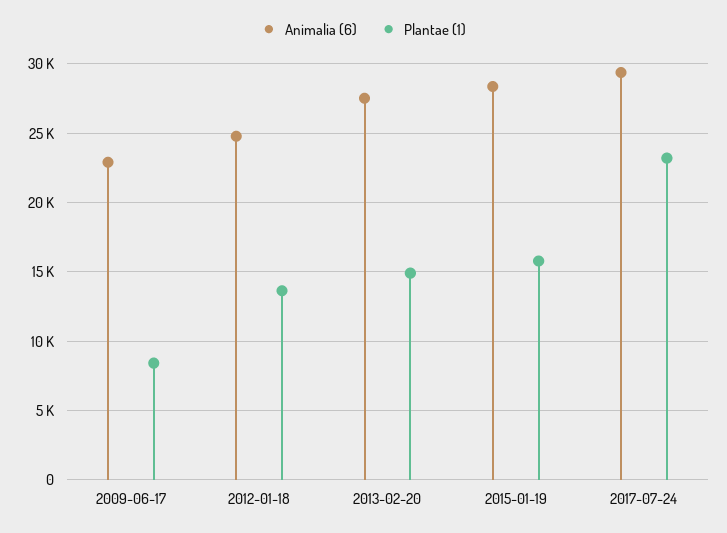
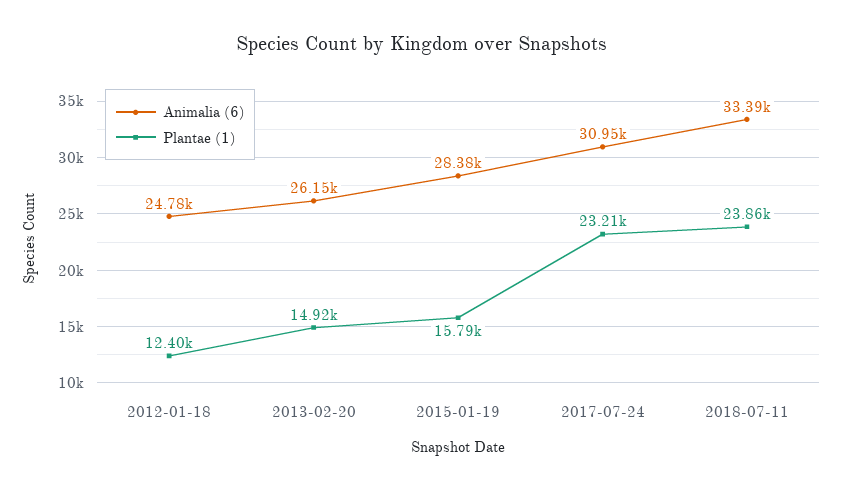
Animalia (6), 2009-06-17: 23000 -> none
Plantae (1), 2009-06-17: 8500 -> none
Plantae (1), 2012-01-18: 13500 -> 12400
Animalia (6), 2013-02-20: 27500 -> 26150
Animalia (6), 2017-07-24: 29500 -> 30950
Animalia (6), 2018-07-11: none -> 33390
Plantae (1), 2018-07-11: none -> 23860

